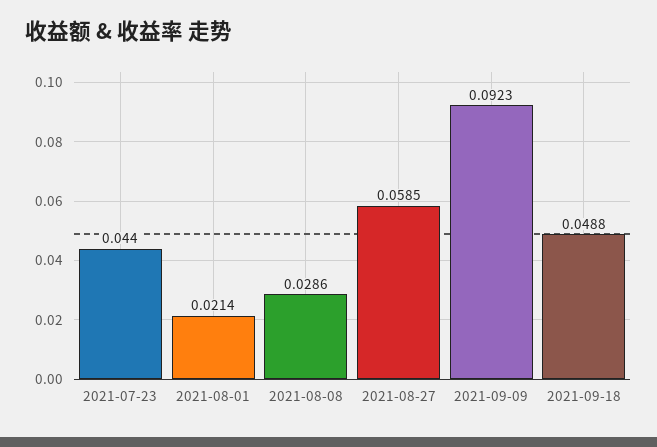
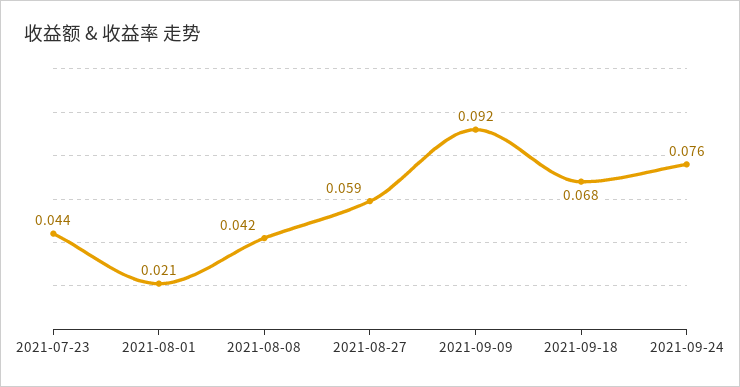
2021-08-08: 0.0286 -> 0.042
2021-09-18: 0.0488 -> 0.068
2021-09-24: none -> 0.076

